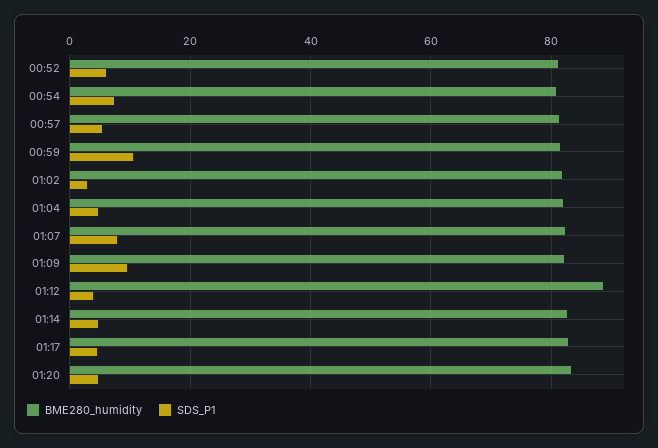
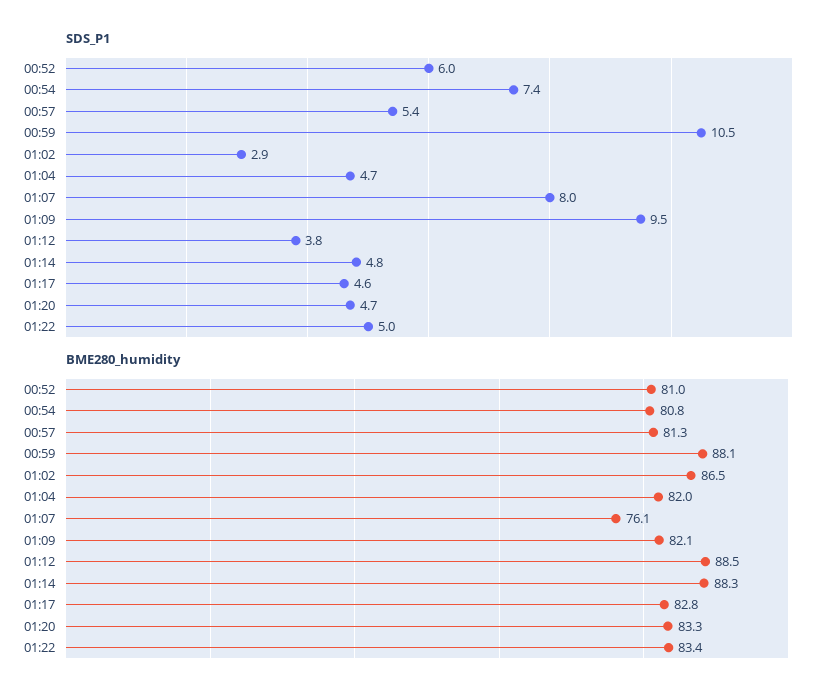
BME280_humidity, 00:59: 82 -> 88.1
BME280_humidity, 01:02: 82 -> 86.5
BME280_humidity, 01:07: 82 -> 76.1
BME280_humidity, 01:14: 82 -> 88.3
SDS_P1, 01:22: none -> 5
BME280_humidity, 01:22: none -> 83.4

